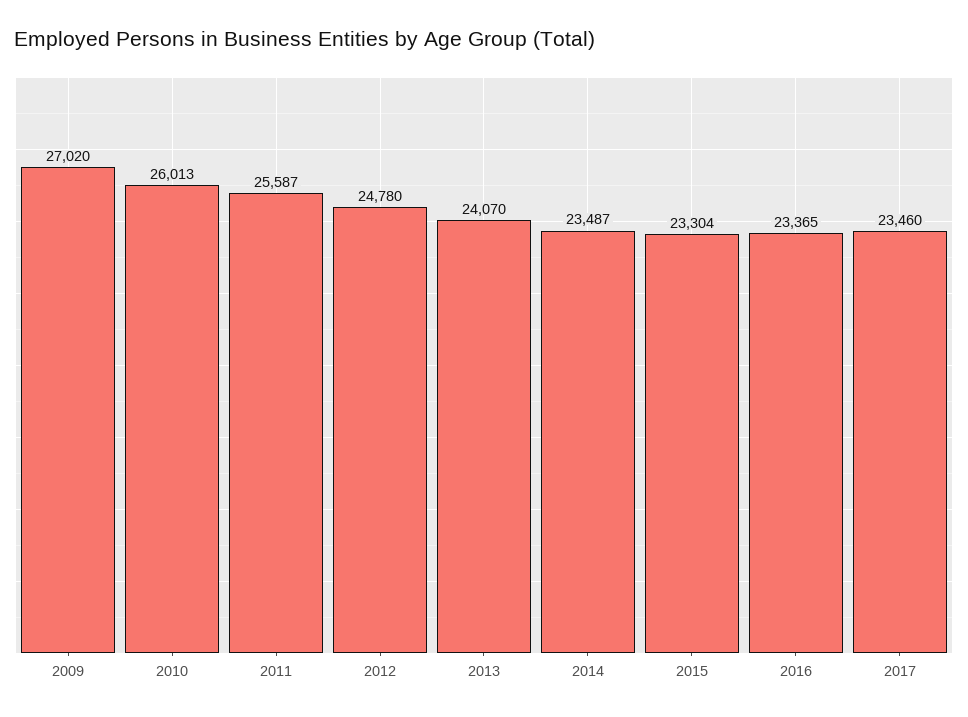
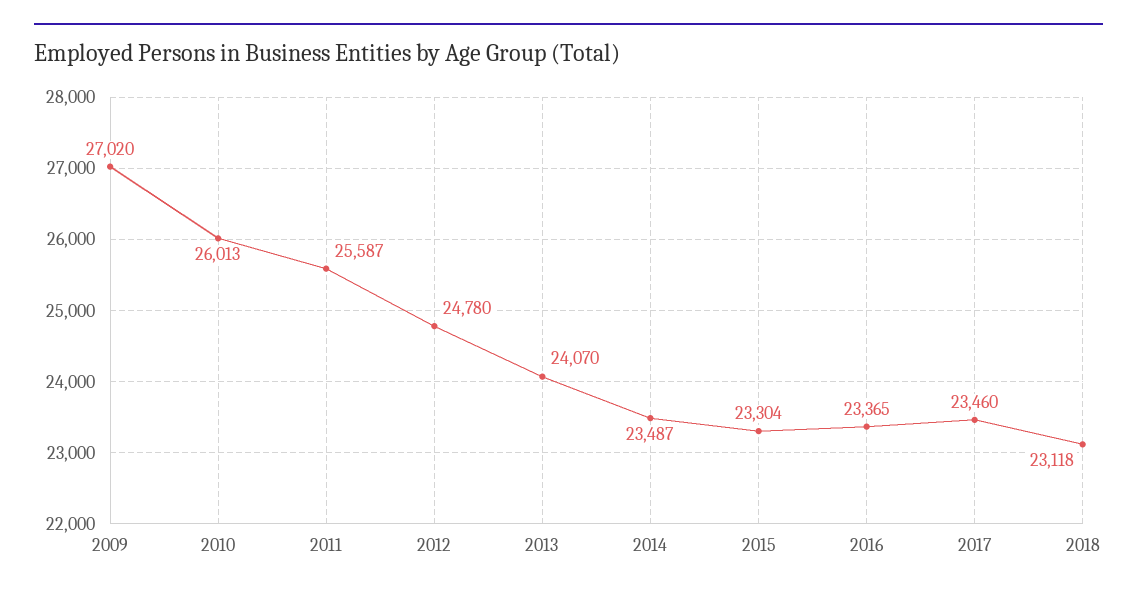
2018: none -> 23118

